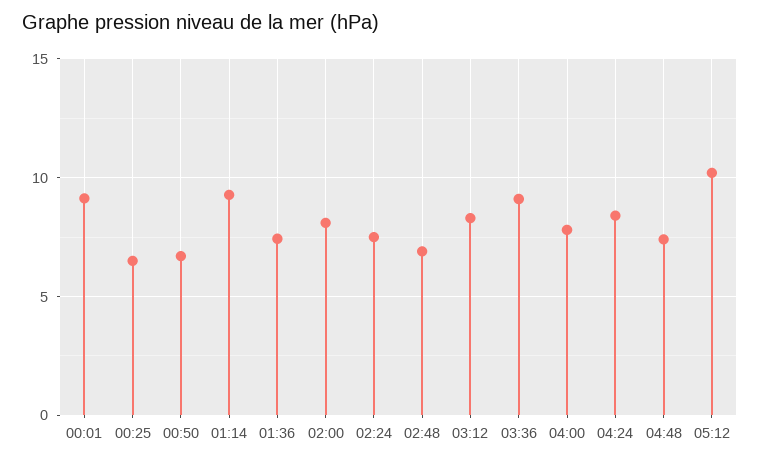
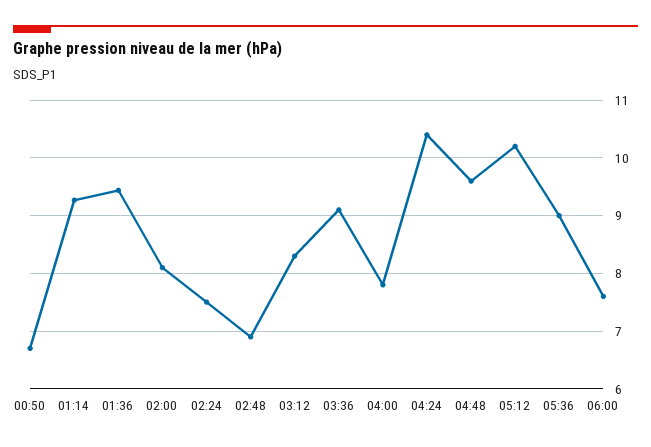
00:01: 9 -> none
00:25: 6.5 -> none
01:36: 7.5 -> 9.4
04:24: 8.5 -> 10.4
04:48: 7.5 -> 9.6
05:36: none -> 9
06:00: none -> 7.6

